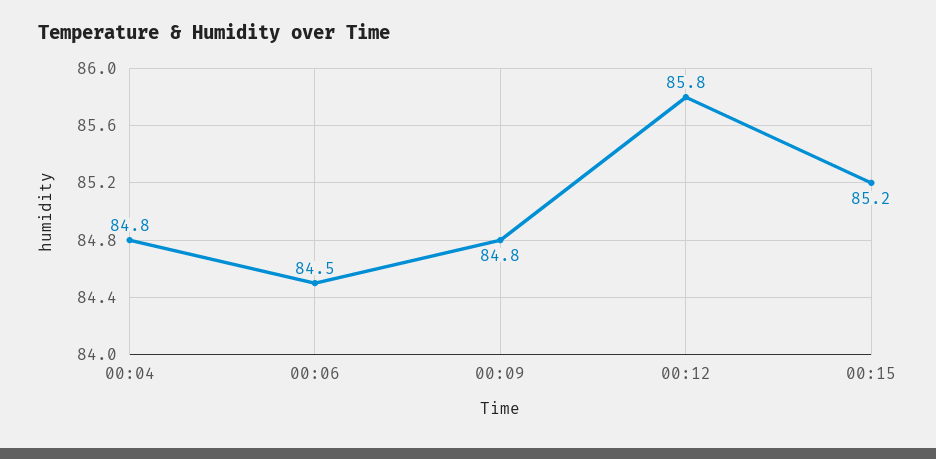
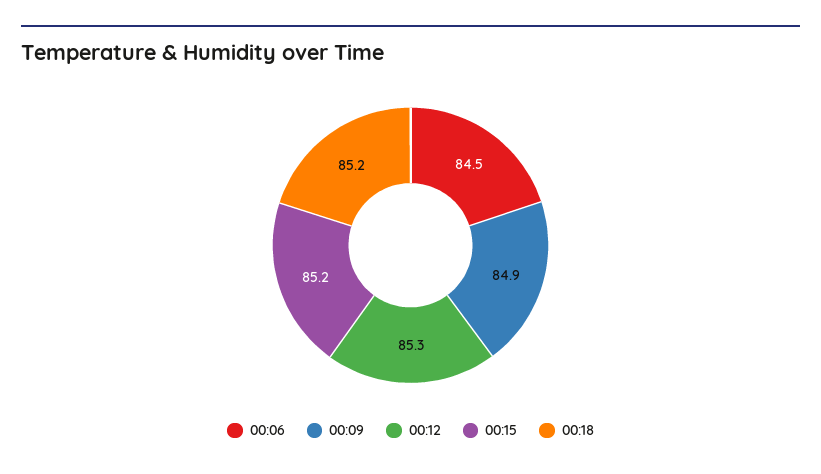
00:04: 84.8 -> none
00:09: 84.8 -> 84.9
00:12: 85.8 -> 85.3
00:18: none -> 85.2

